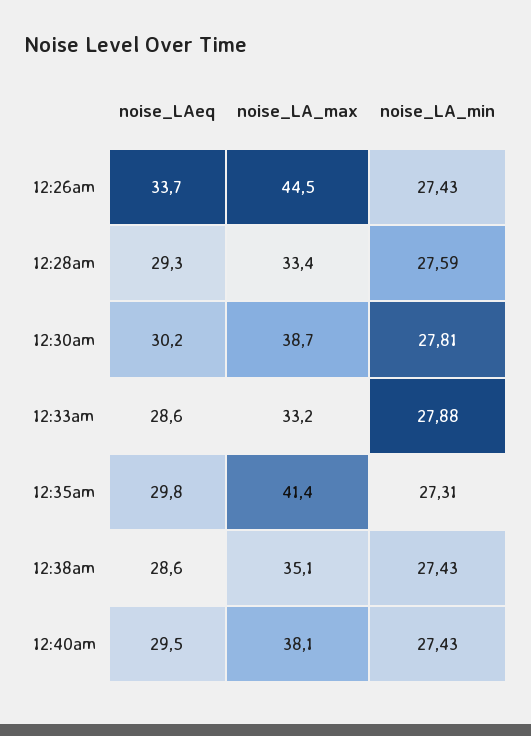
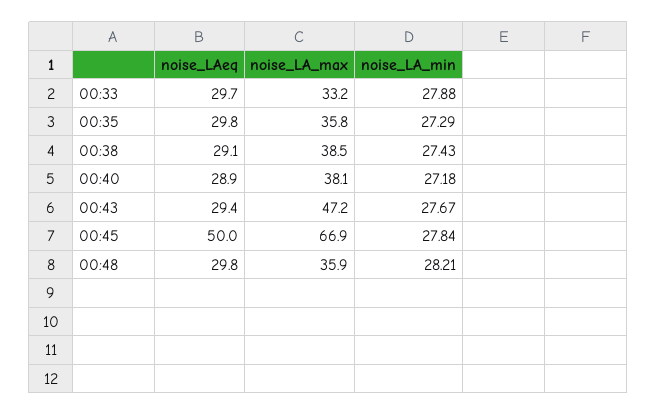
noise_LAeq, 12:26am: 33.7 -> none
noise_LA_max, 12:26am: 44.5 -> none
noise_LA_min, 12:26am: 27.43 -> none
noise_LAeq, 12:28am: 29.3 -> none
noise_LA_max, 12:28am: 33.4 -> none
noise_LA_min, 12:28am: 27.59 -> none
noise_LAeq, 12:30am: 30.2 -> none
noise_LA_max, 12:30am: 38.7 -> none
noise_LA_min, 12:30am: 27.81 -> none
noise_LAeq, 12:33am: 28.6 -> 29.7
noise_LA_max, 12:35am: 41.4 -> 35.8
noise_LA_min, 12:35am: 27.31 -> 27.29
noise_LAeq, 12:38am: 28.6 -> 29.1
noise_LA_max, 12:38am: 35.1 -> 38.5
noise_LAeq, 12:40am: 29.5 -> 28.9
noise_LA_min, 12:40am: 27.43 -> 27.18
noise_LAeq, 00:43: none -> 29.4
noise_LA_max, 00:43: none -> 47.2
noise_LA_min, 00:43: none -> 27.67
noise_LAeq, 00:45: none -> 50
noise_LA_max, 00:45: none -> 66.9
noise_LA_min, 00:45: none -> 27.84
noise_LAeq, 00:48: none -> 29.8
noise_LA_max, 00:48: none -> 35.9
noise_LA_min, 00:48: none -> 28.21

